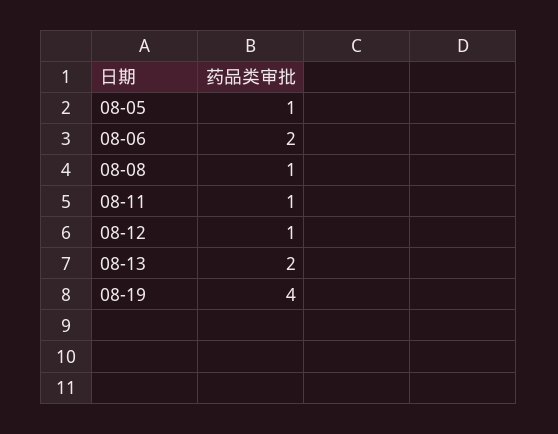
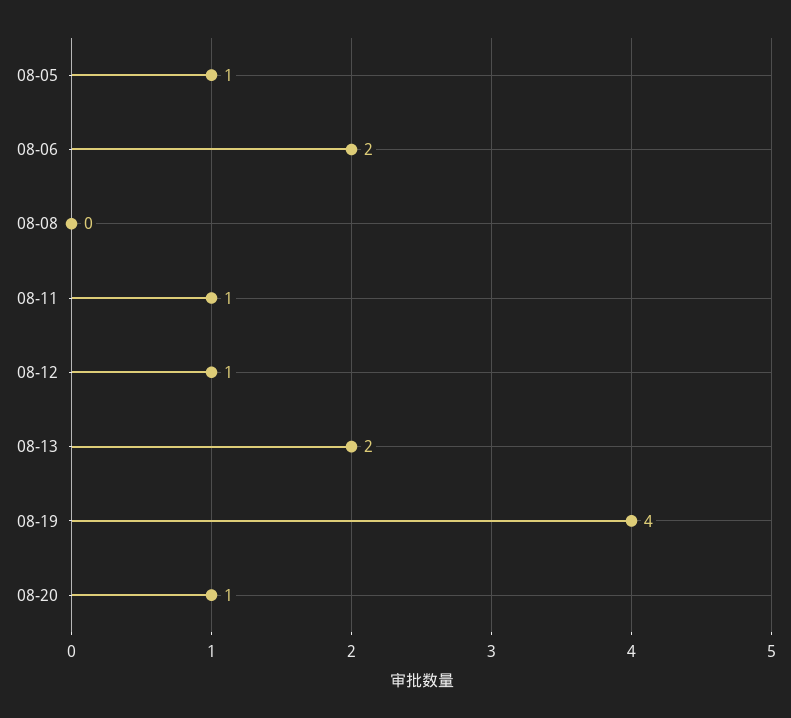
08-08: 1 -> 0
08-20: none -> 1

